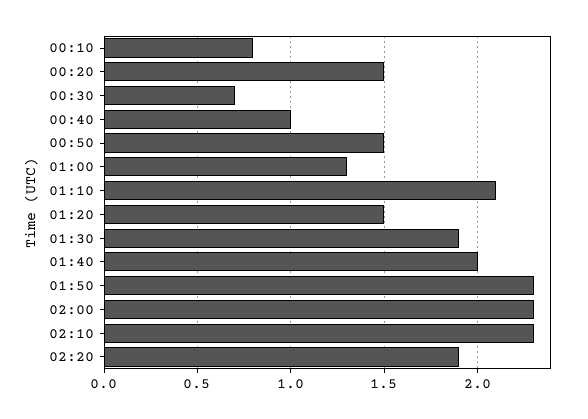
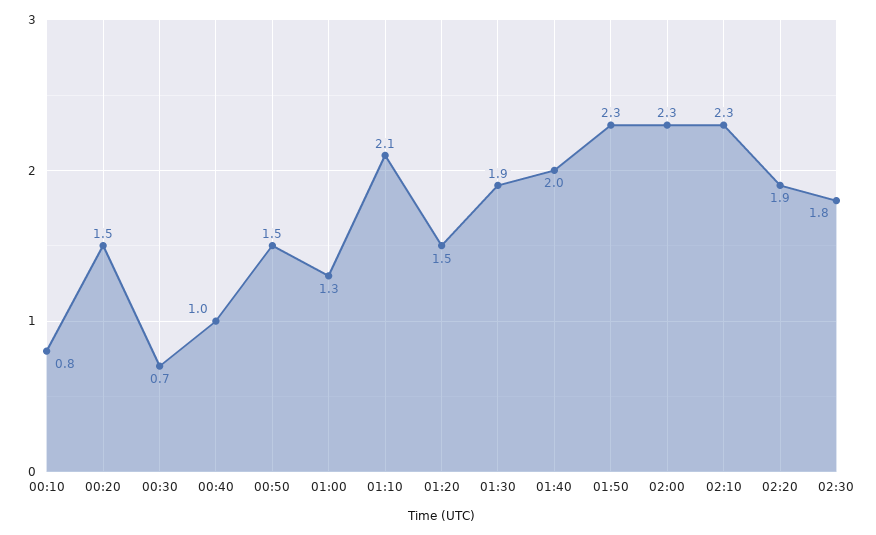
02:30: none -> 1.8

